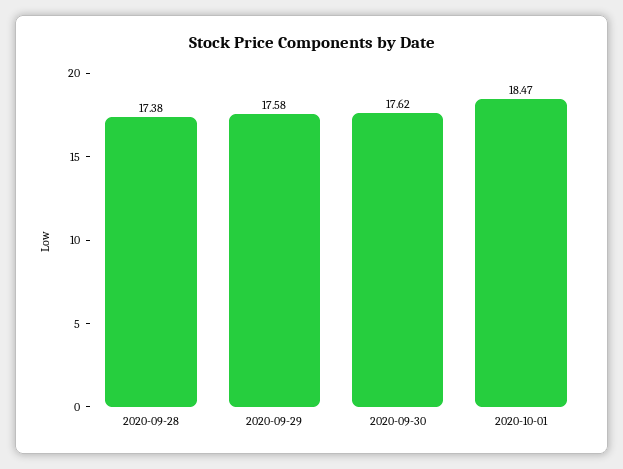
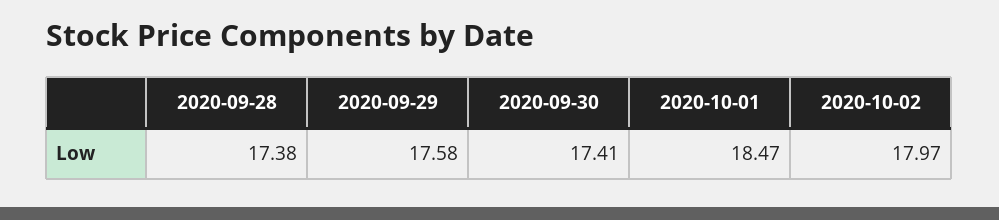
2020-09-30: 17.62 -> 17.41
2020-10-02: none -> 17.97

